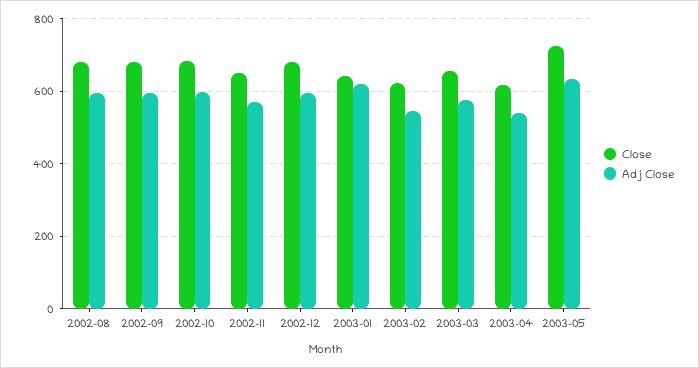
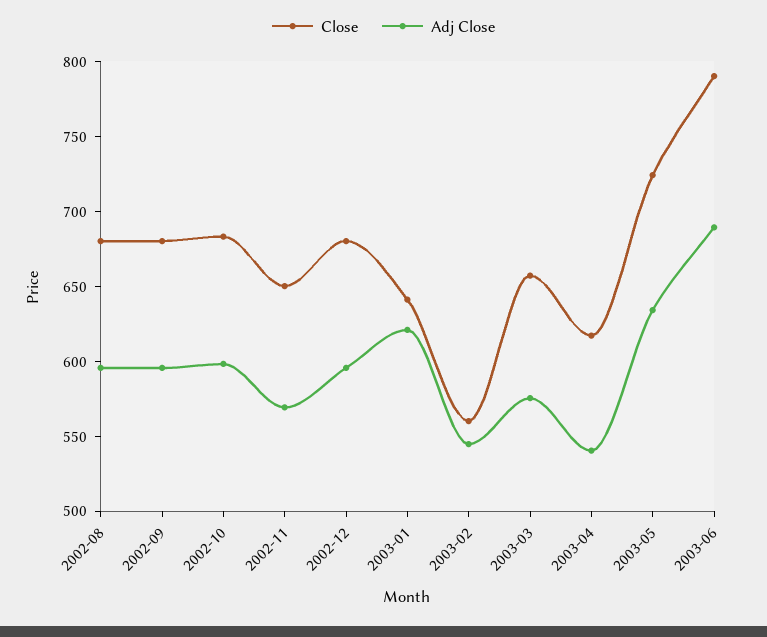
Close, 2003-02: 620 -> 560
Close, 2003-06: none -> 790
Adj Close, 2003-06: none -> 690

